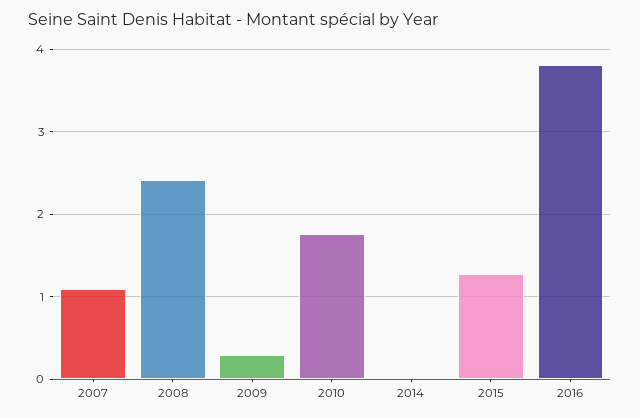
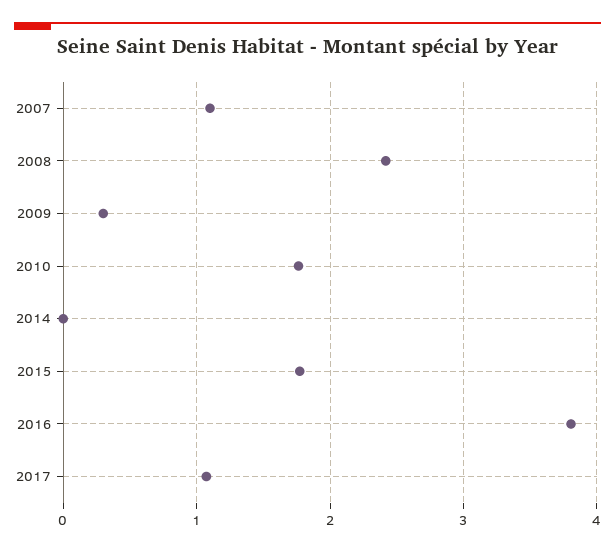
2015: 1.3 -> 1.8
2017: none -> 1.1

